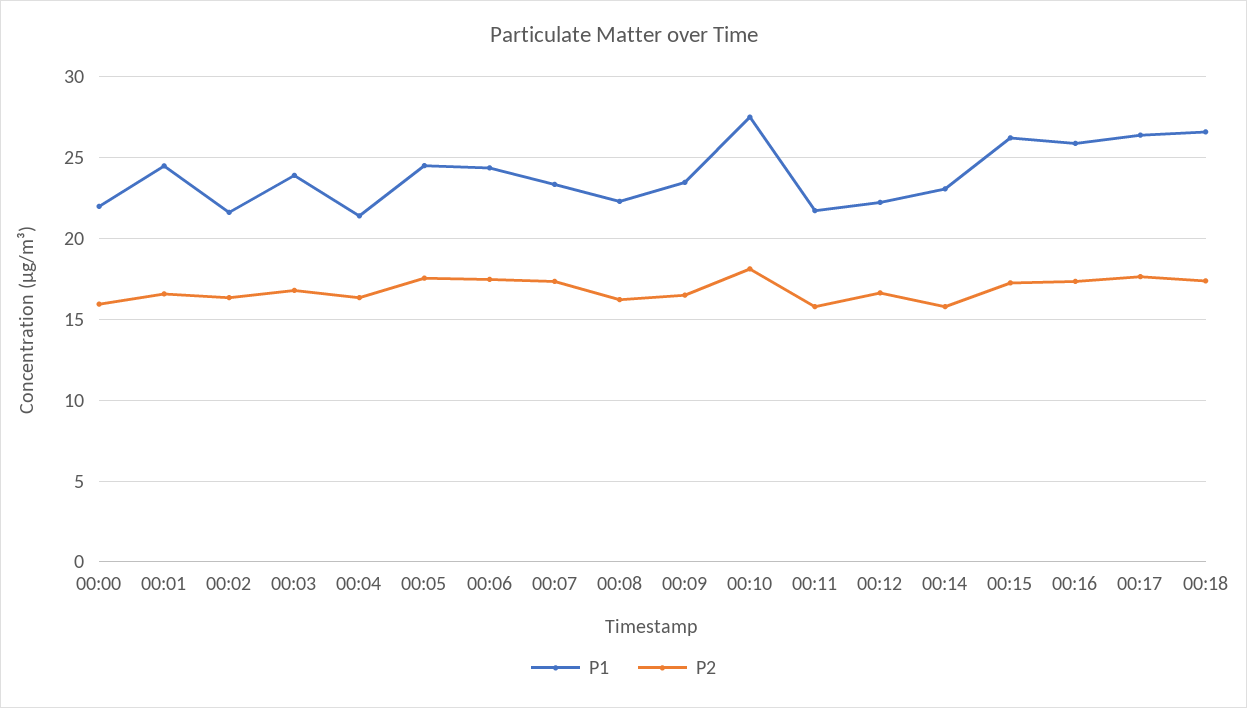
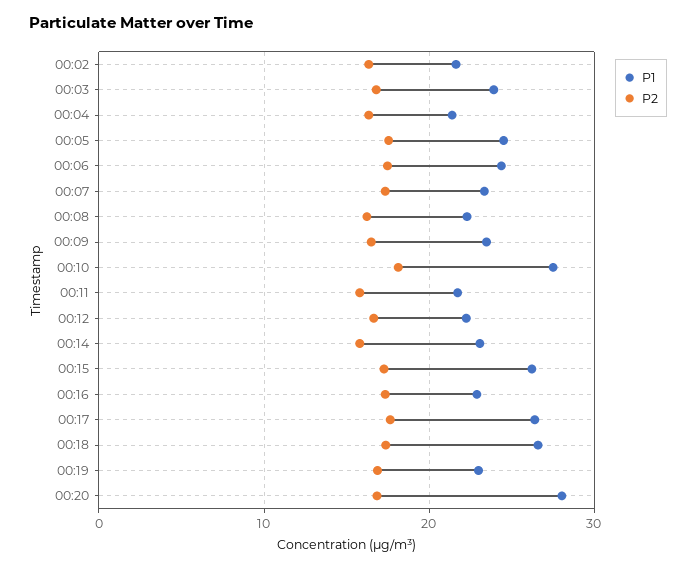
P1, 00:00: 22 -> none
P2, 00:00: 16 -> none
P1, 00:01: 24.5 -> none
P2, 00:01: 16.5 -> none
P1, 00:16: 26 -> 23
P1, 00:19: none -> 23
P2, 00:19: none -> 17
P1, 00:20: none -> 28
P2, 00:20: none -> 17

